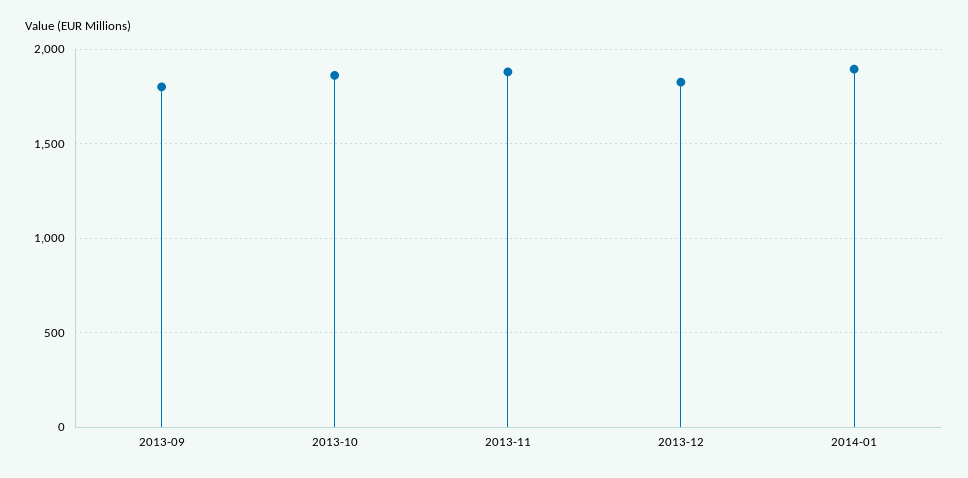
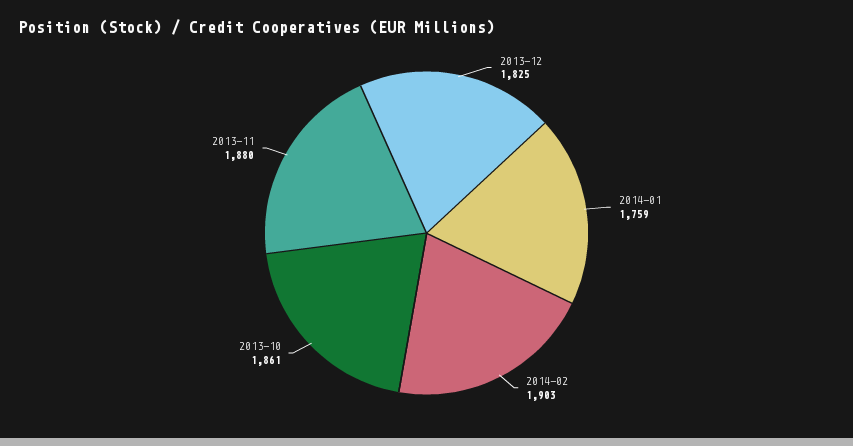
2013-09: 1800 -> none
2014-01: 1900 -> 1759
2014-02: none -> 1903

